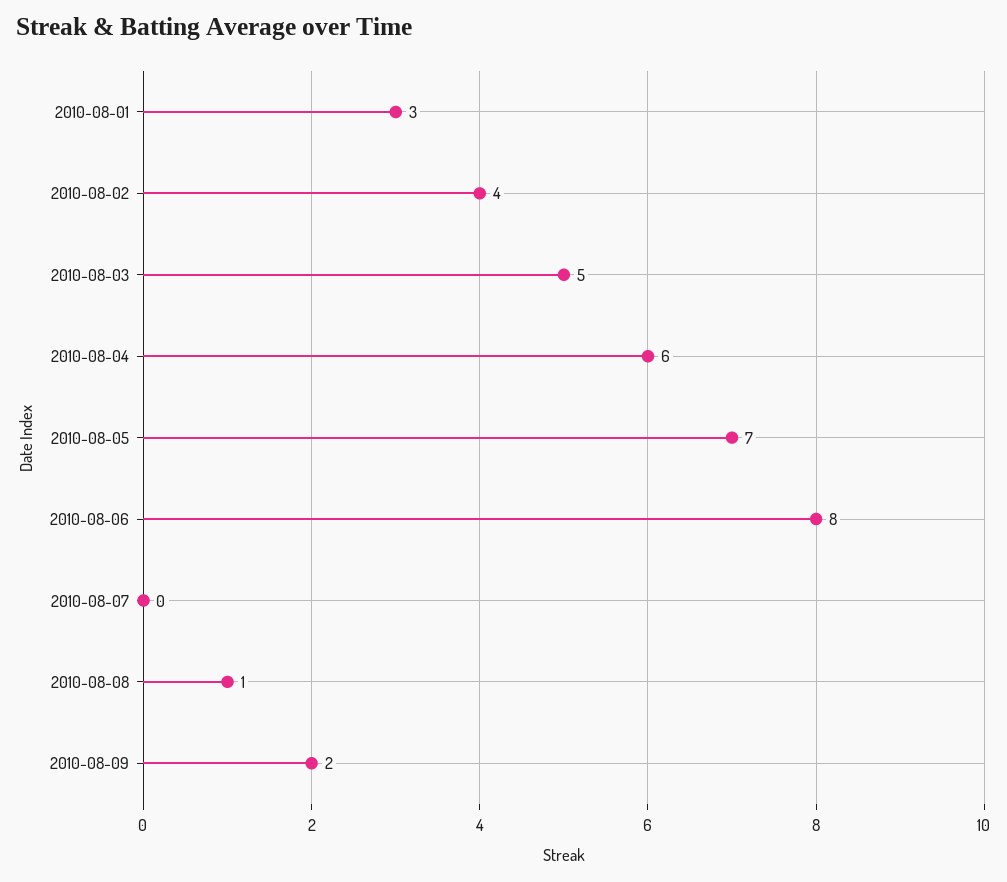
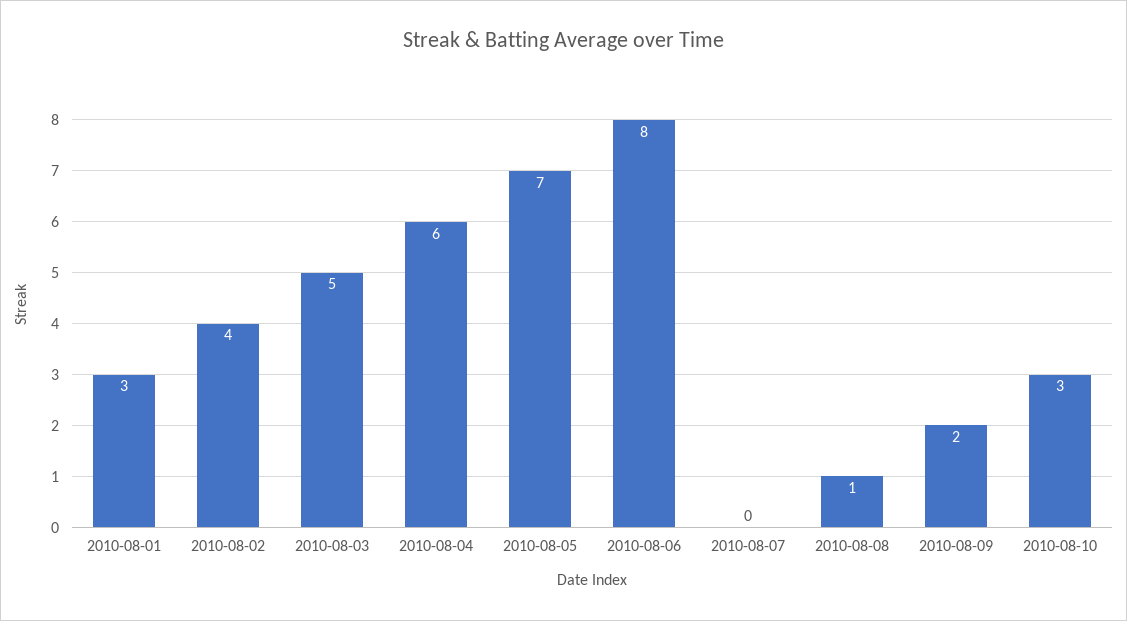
2010-08-10: none -> 3

